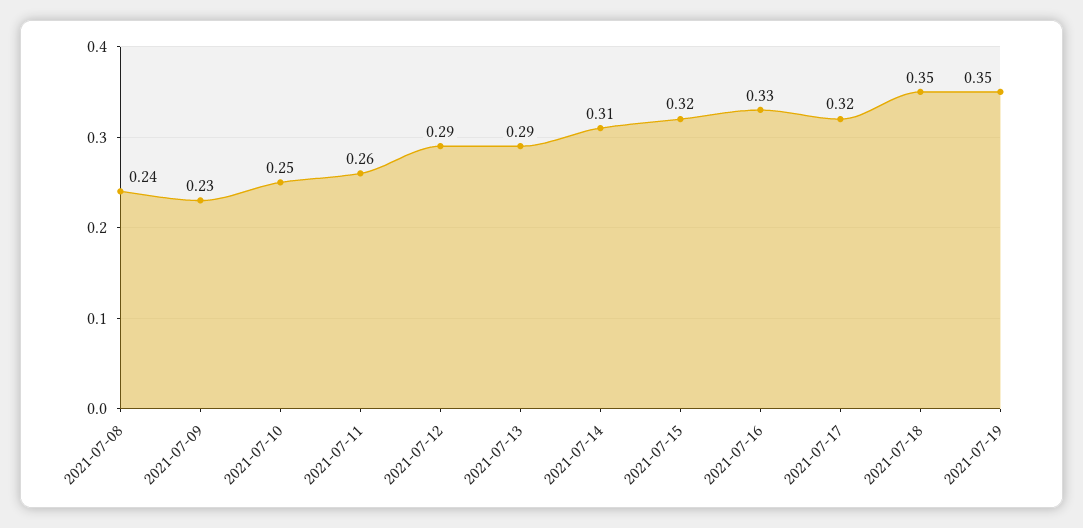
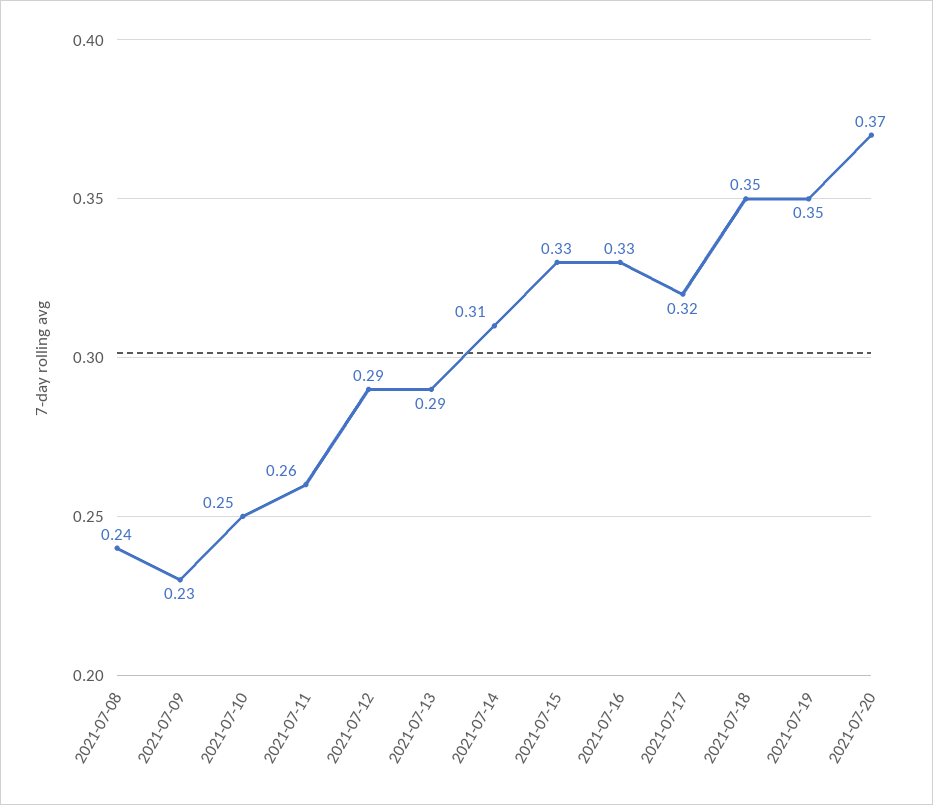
2021-07-15: 0.32 -> 0.33
2021-07-20: none -> 0.37

